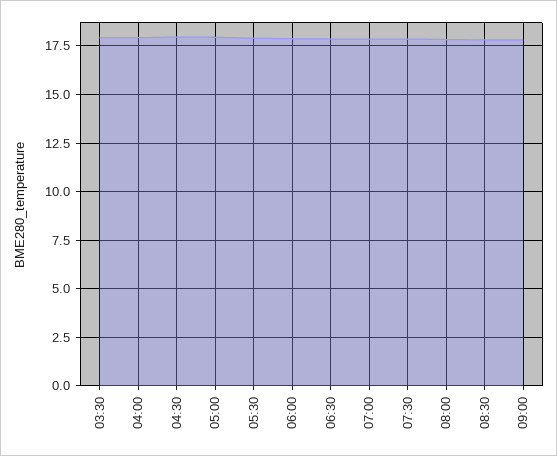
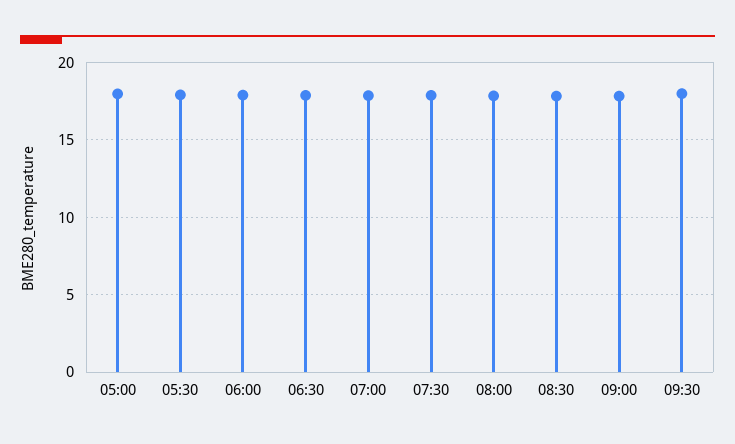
03:30: 18 -> none
04:00: 18 -> none
04:30: 18 -> none
09:30: none -> 18

